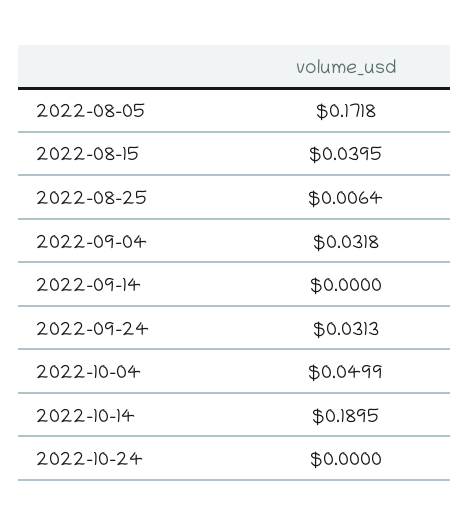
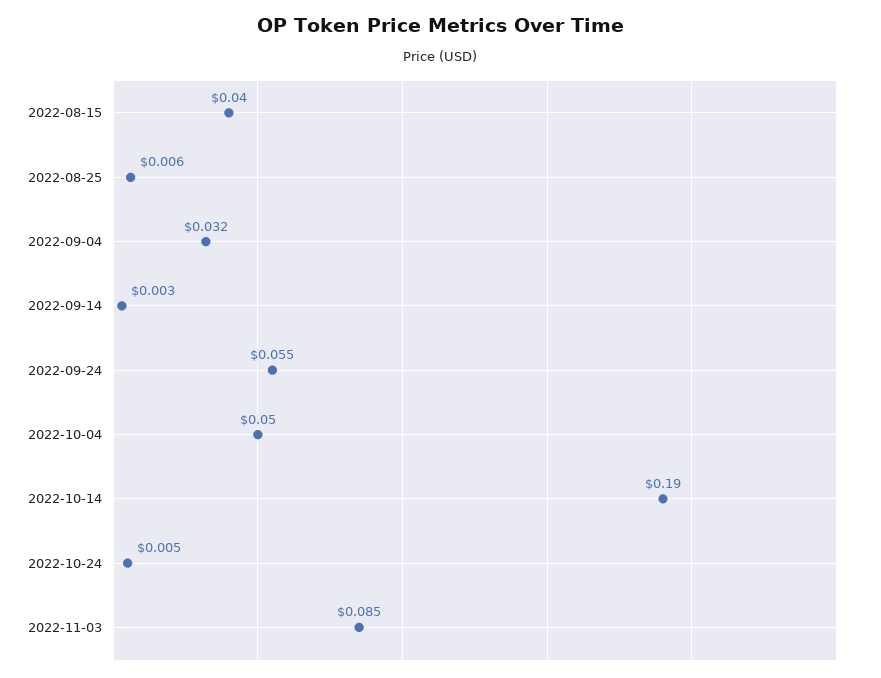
2022-08-05: 0.1718 -> none
2022-09-14: 0 -> 0.003
2022-09-24: 0.0313 -> 0.055
2022-10-24: 0 -> 0.005
2022-11-03: none -> 0.085

